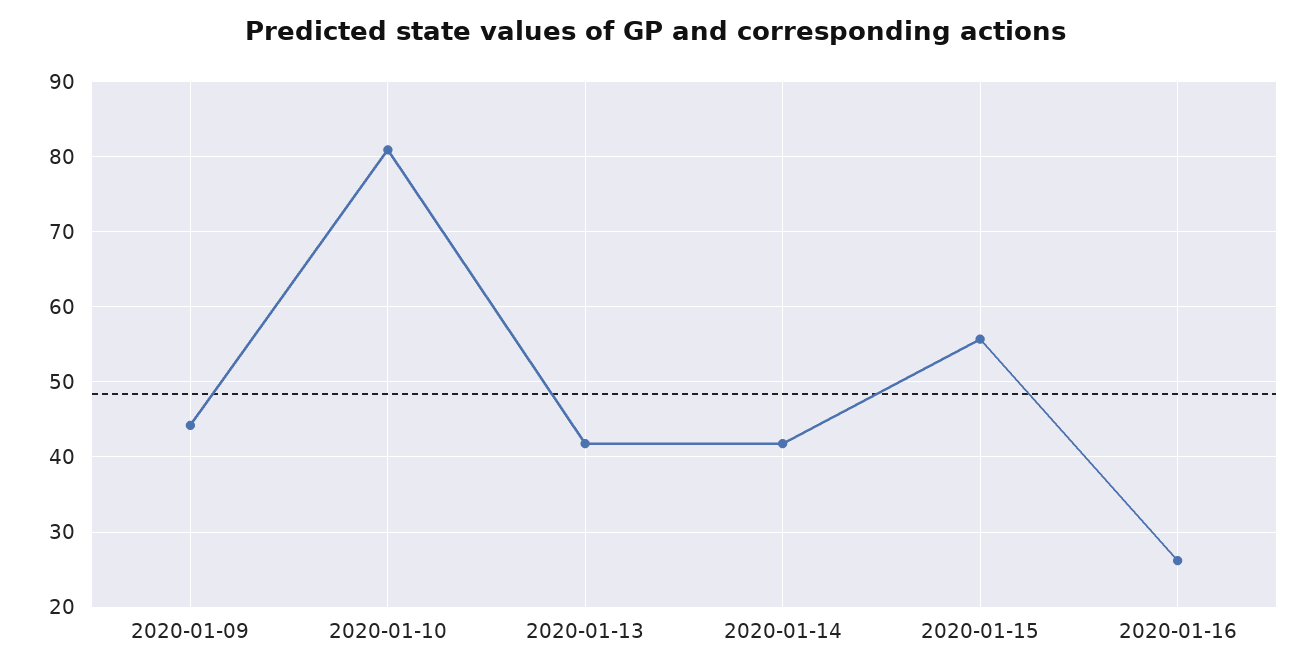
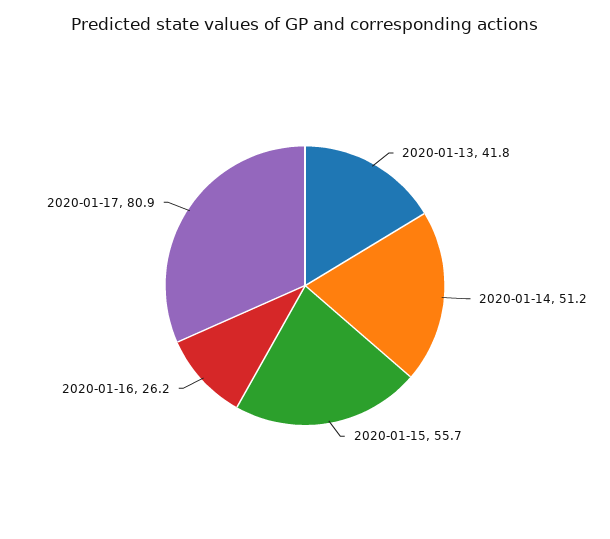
2020-01-09: 44 -> none
2020-01-10: 81 -> none
2020-01-14: 42 -> 51.2
2020-01-17: none -> 80.9

